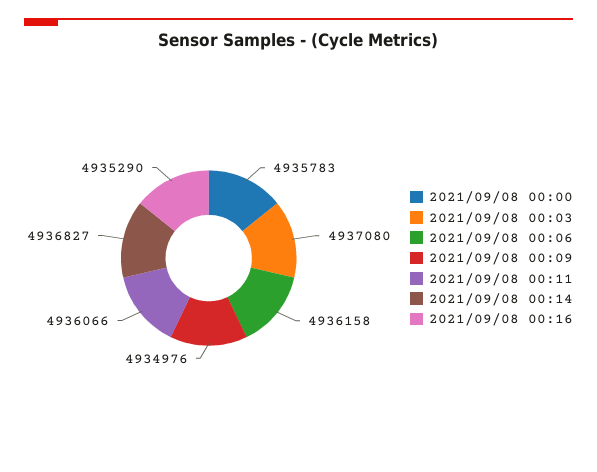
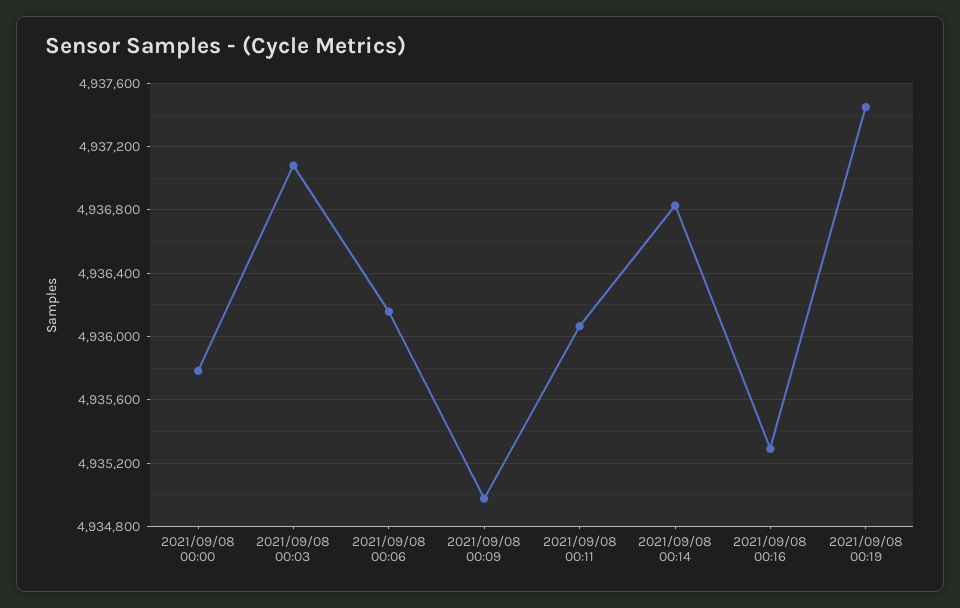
2021/09/08 00:19: none -> 4937450

